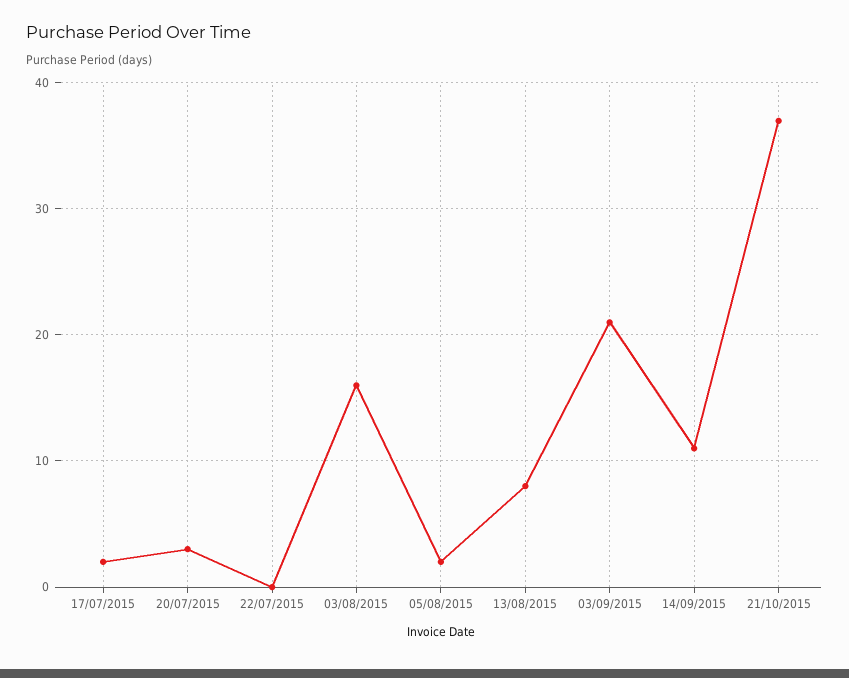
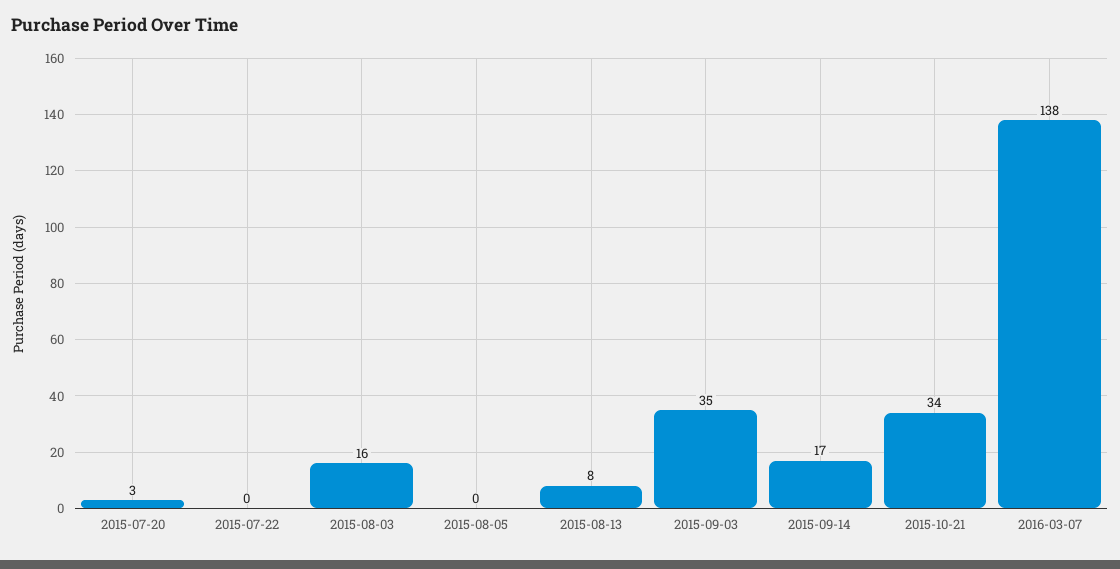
17/07/2015: 2 -> none
05/08/2015: 2 -> 0
03/09/2015: 21 -> 35
14/09/2015: 11 -> 17
21/10/2015: 37 -> 34
2016-03-07: none -> 138

